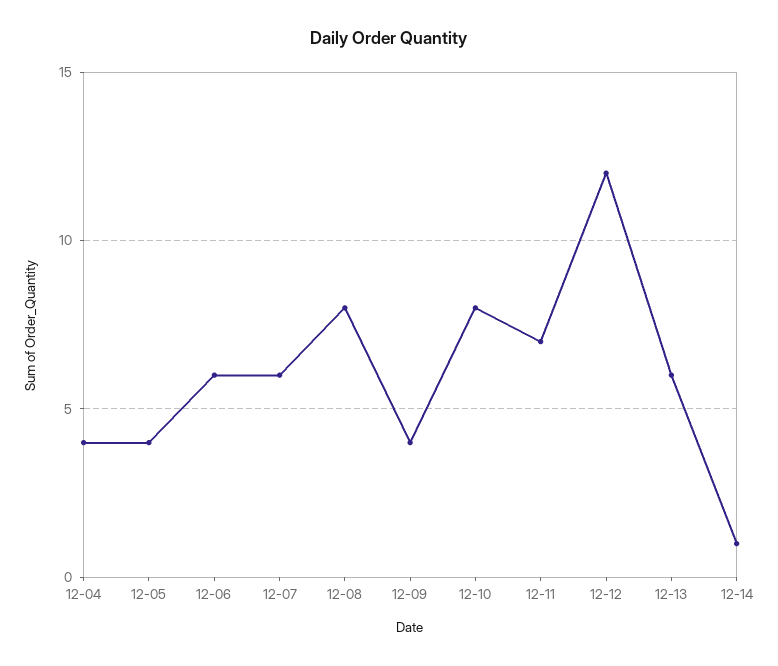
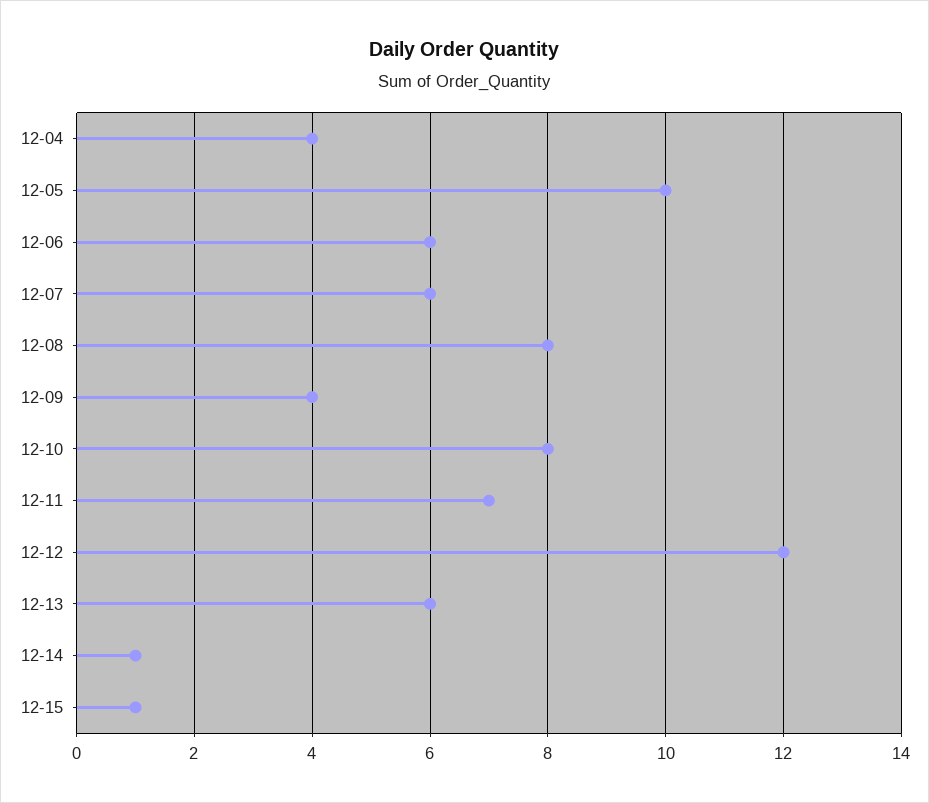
12-05: 4 -> 10
12-15: none -> 1

